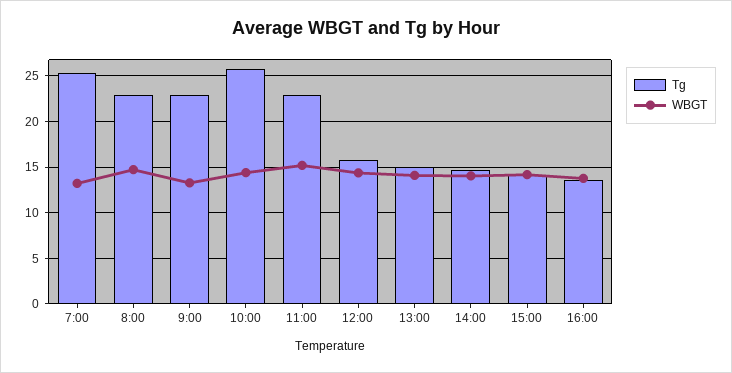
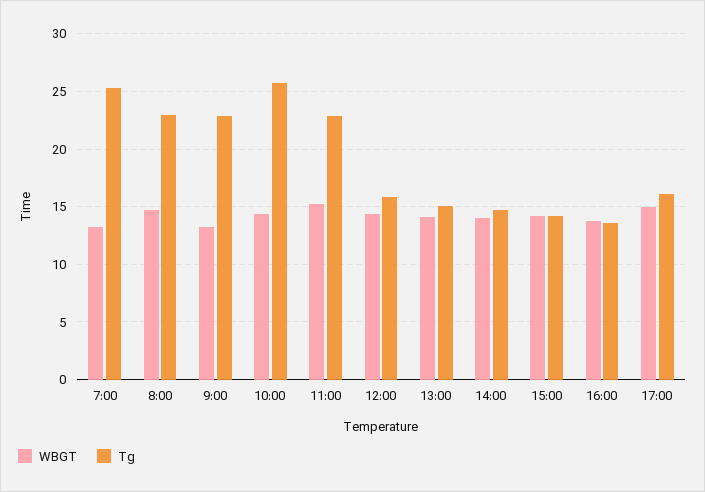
WBGT, 17:00: none -> 15
Tg, 17:00: none -> 16

